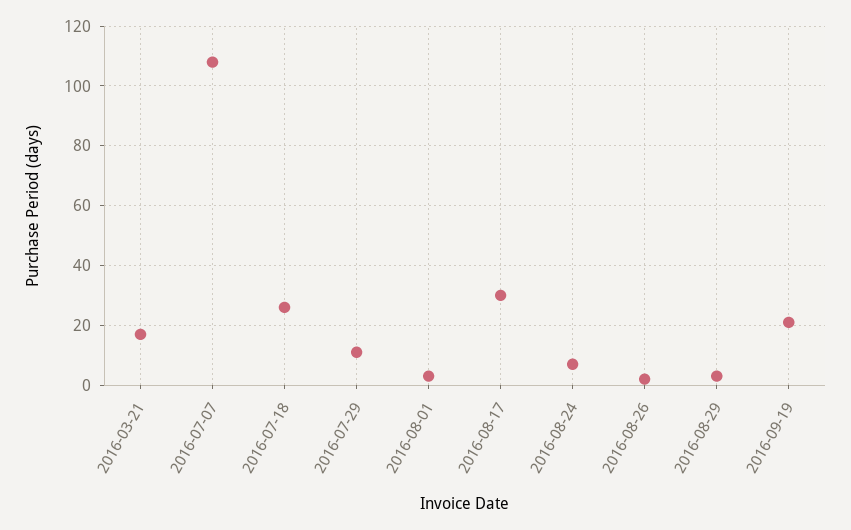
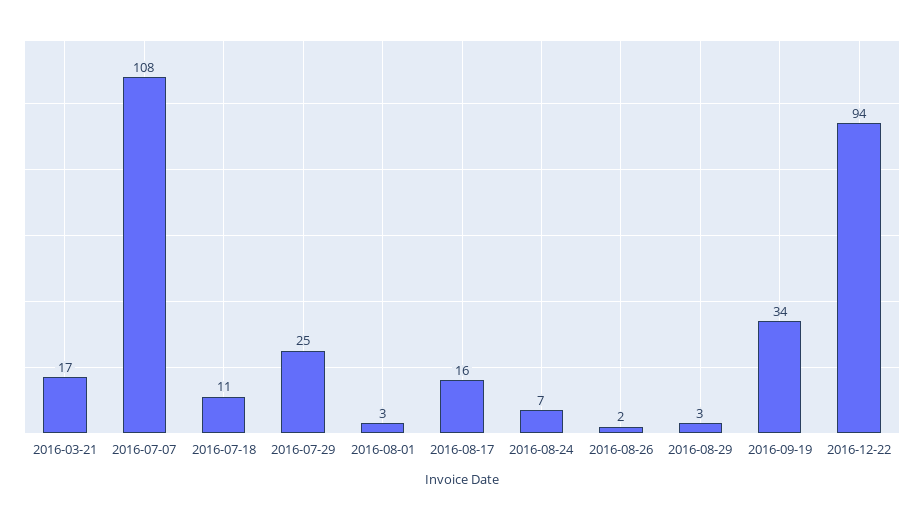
2016-07-18: 25 -> 11
2016-07-29: 10 -> 25
2016-08-17: 30 -> 16
2016-09-19: 20 -> 34
2016-12-22: none -> 94

